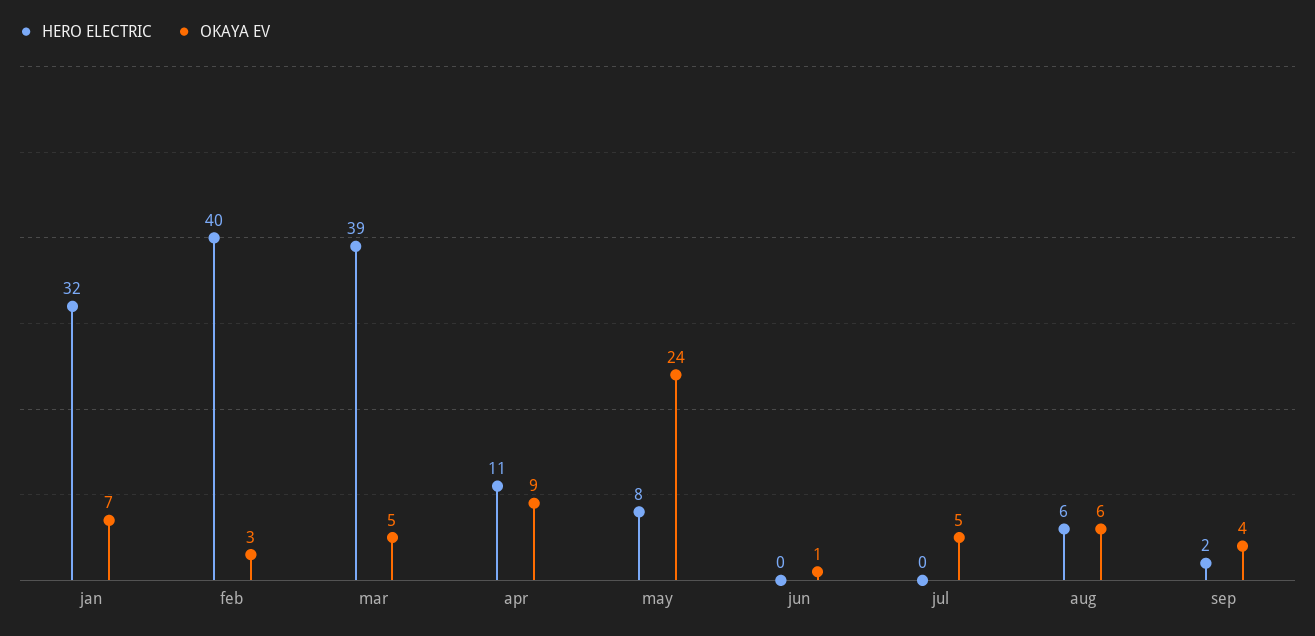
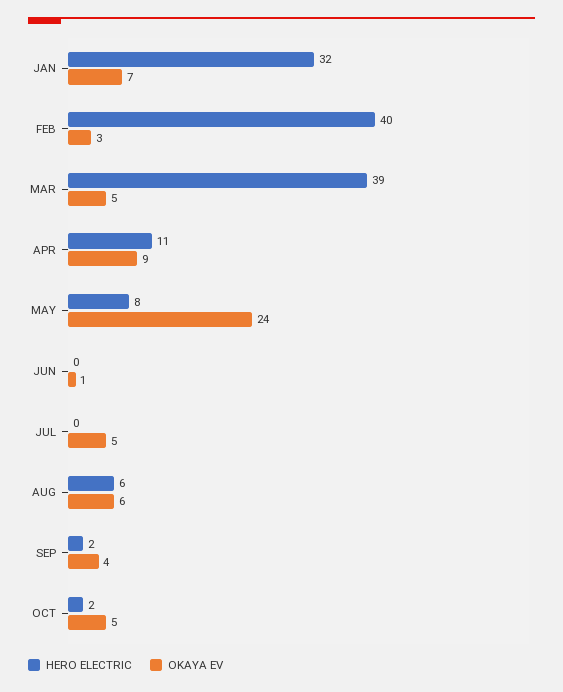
HERO ELECTRIC, OCT: none -> 2
OKAYA EV, OCT: none -> 5

